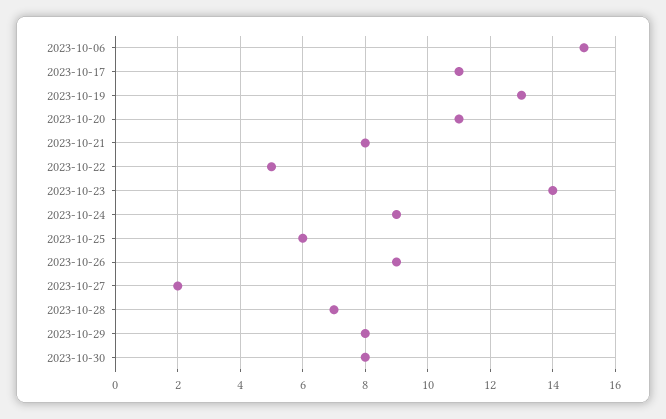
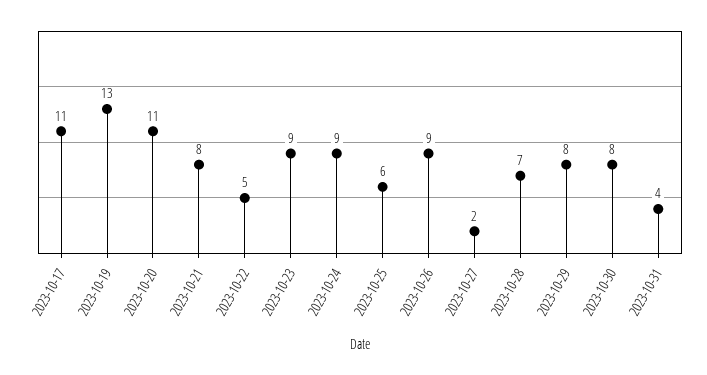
2023-10-06: 15 -> none
2023-10-23: 14 -> 9
2023-10-31: none -> 4

